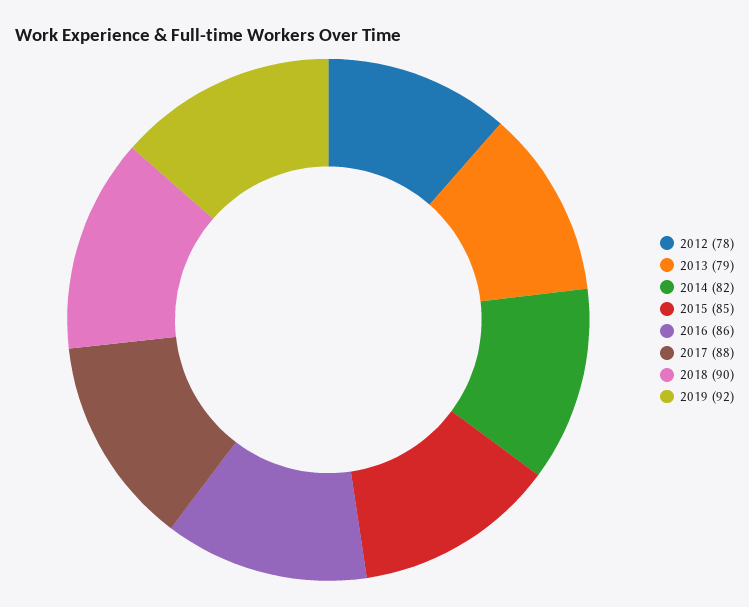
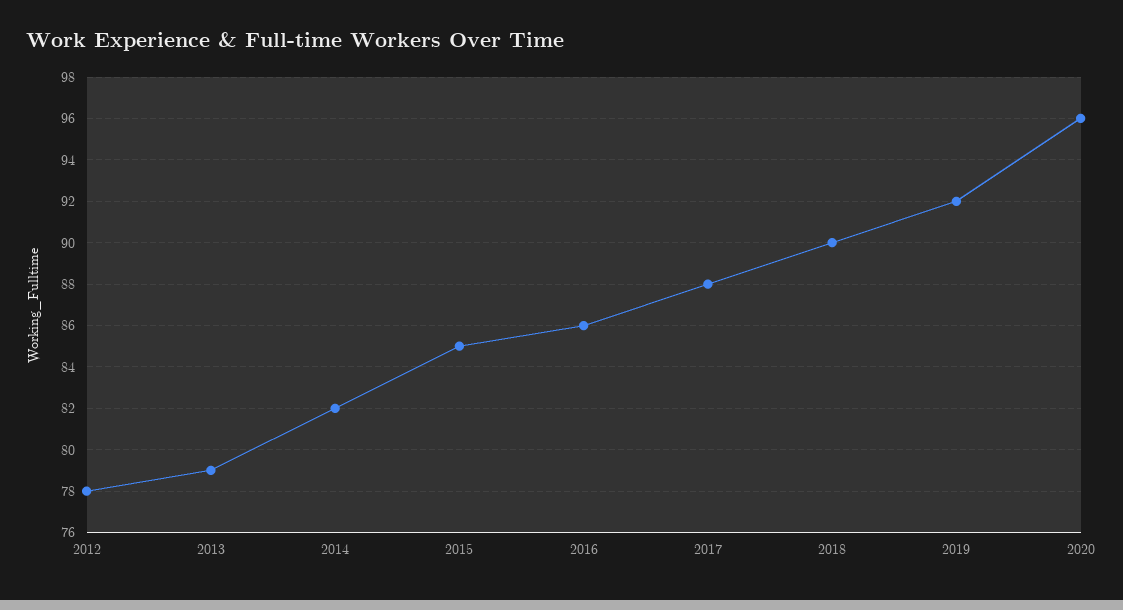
2020: none -> 96

